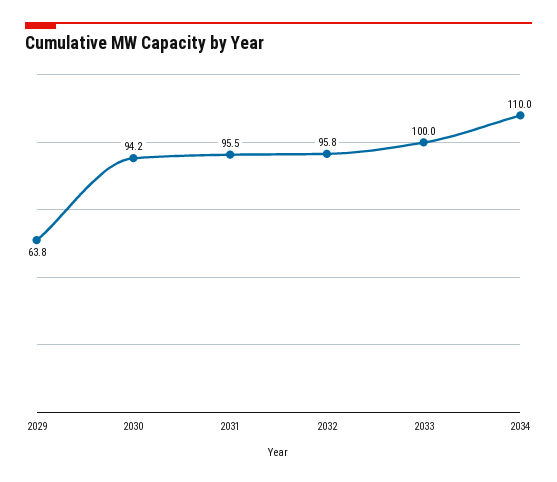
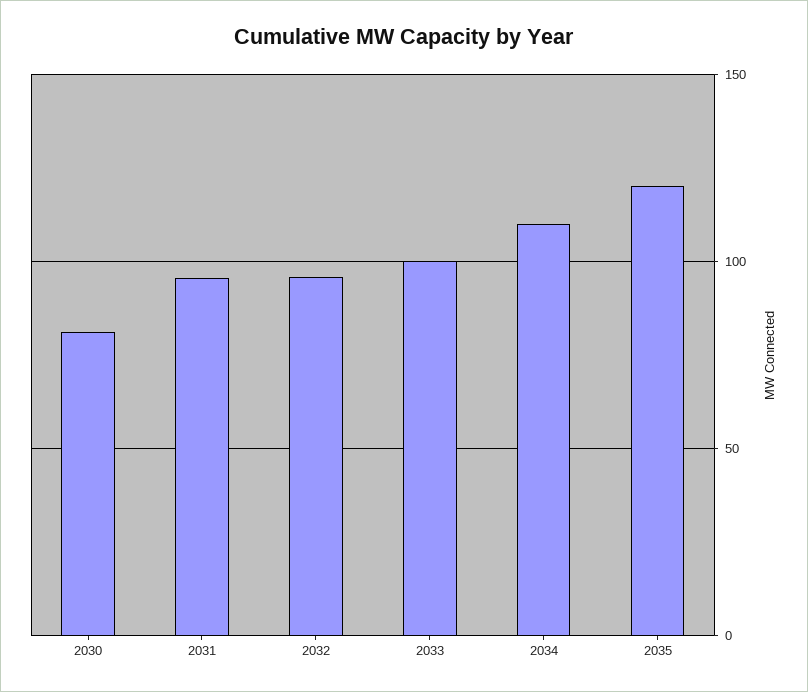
2029: 63.8 -> none
2030: 94.2 -> 80
2035: none -> 120

